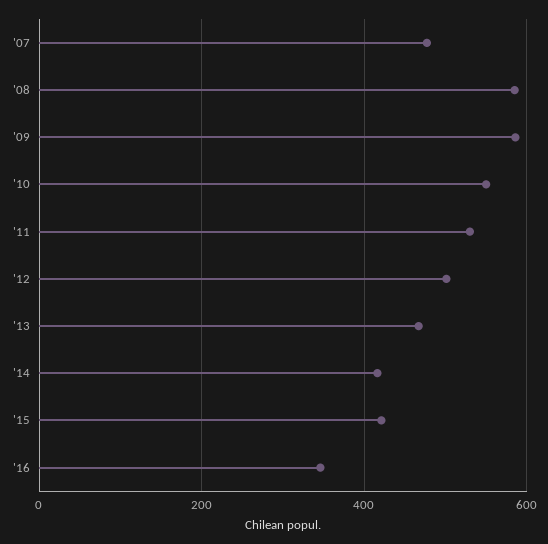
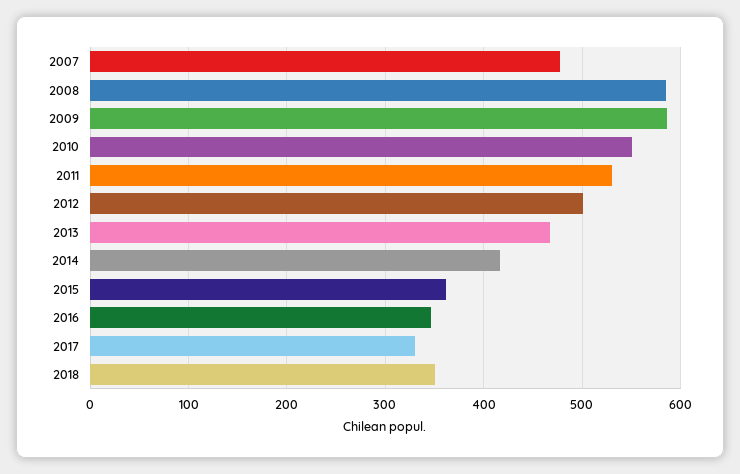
'15: 420 -> 360
2017: none -> 330
2018: none -> 350

